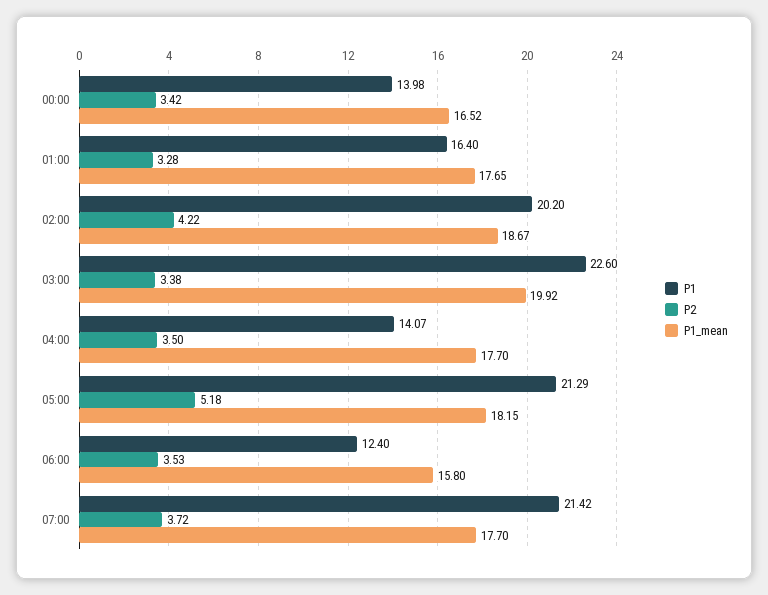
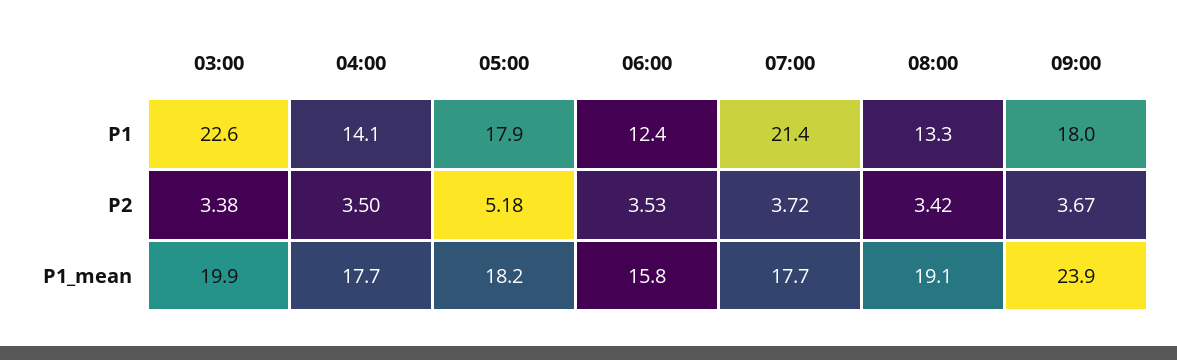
P1, 00:00: 13.98 -> none
P2, 00:00: 3.42 -> none
P1_mean, 00:00: 16.52 -> none
P1, 01:00: 16.4 -> none
P2, 01:00: 3.28 -> none
P1_mean, 01:00: 17.65 -> none
P1, 02:00: 20.2 -> none
P2, 02:00: 4.22 -> none
P1_mean, 02:00: 18.67 -> none
P1, 05:00: 21.29 -> 17.9
P1, 08:00: none -> 13.3
P1, 09:00: none -> 18
P2, 08:00: none -> 3.42
P2, 09:00: none -> 3.67
P1_mean, 08:00: none -> 19.1
P1_mean, 09:00: none -> 23.9

